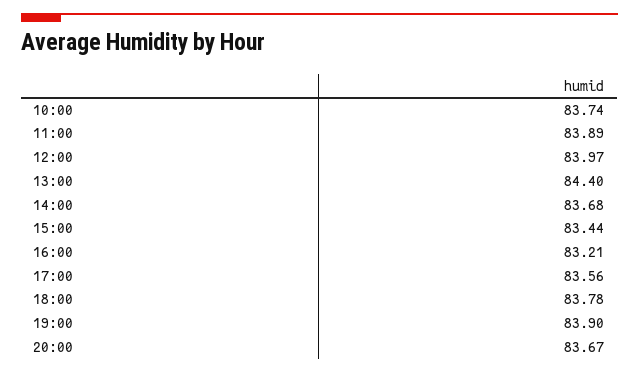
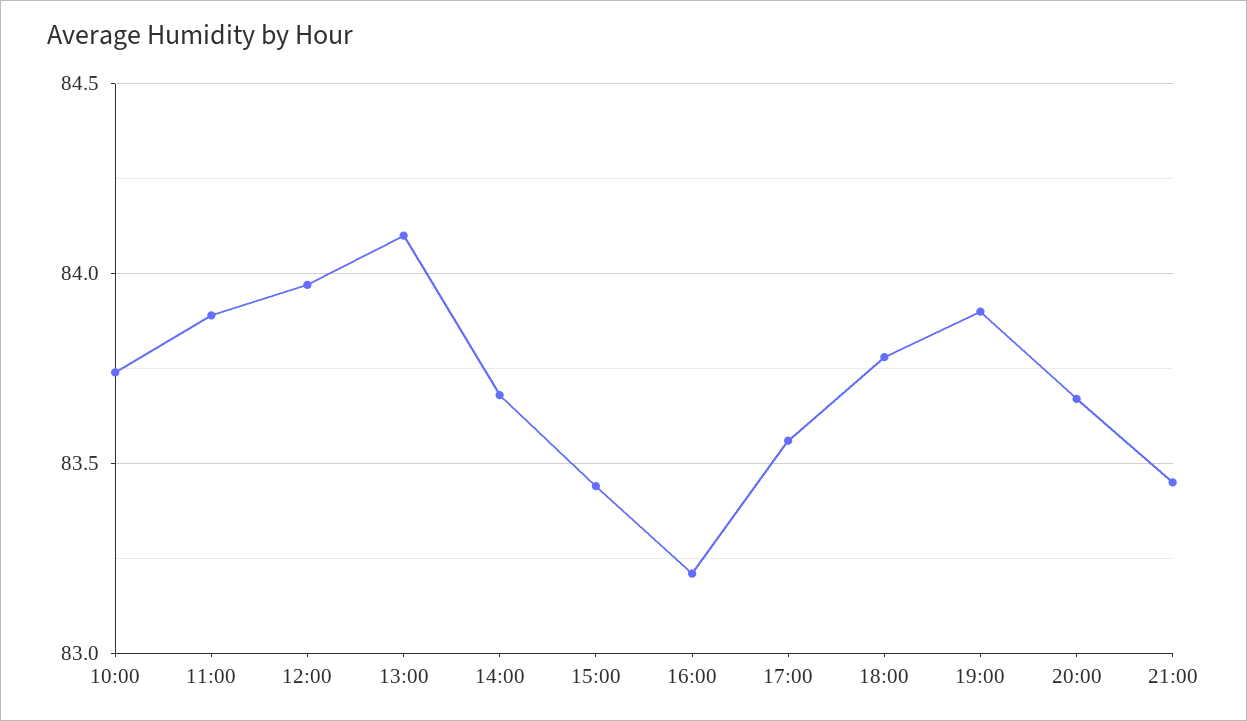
13:00: 84.4 -> 84.1
21:00: none -> 83.45

